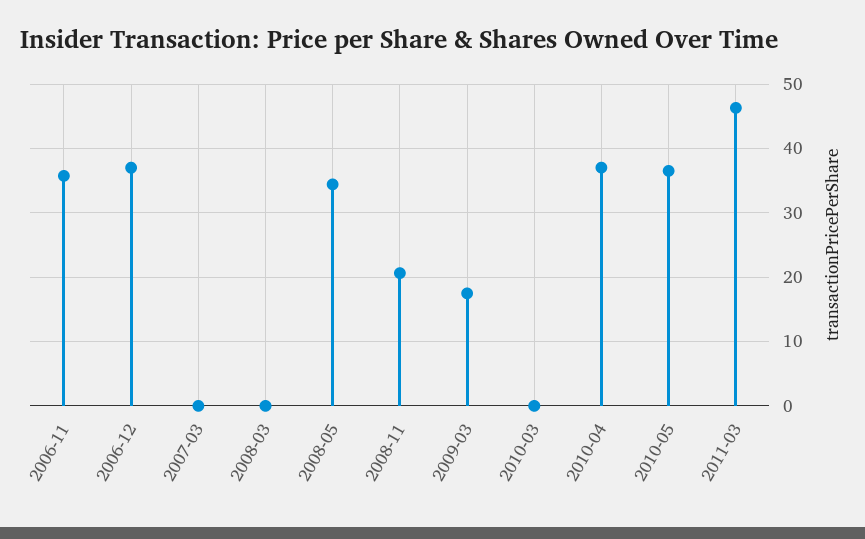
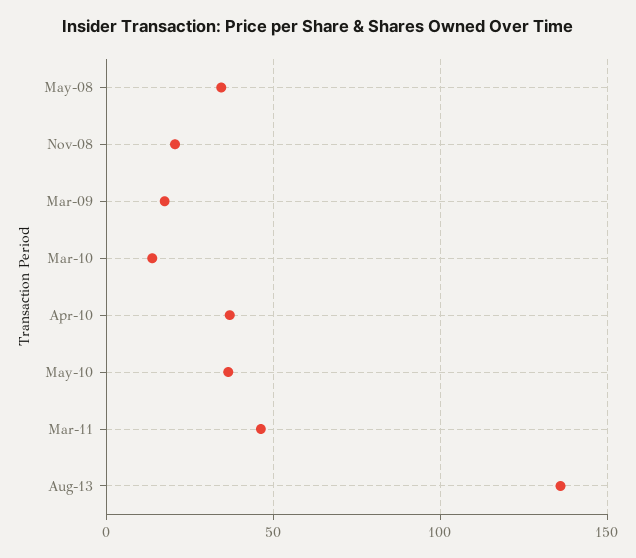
2006-11: 36 -> none
2006-12: 37 -> none
2007-03: 0 -> none
2008-03: 0 -> none
2010-03: 0 -> 15
Aug-13: none -> 135

